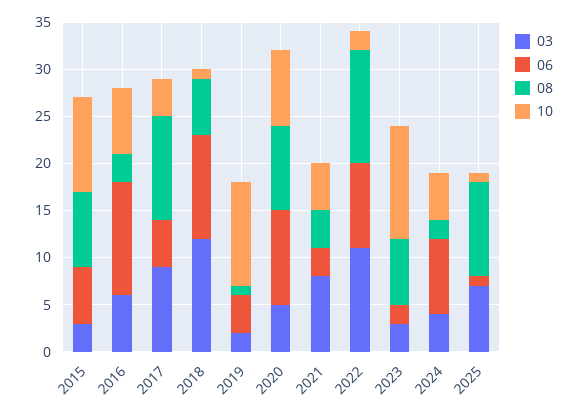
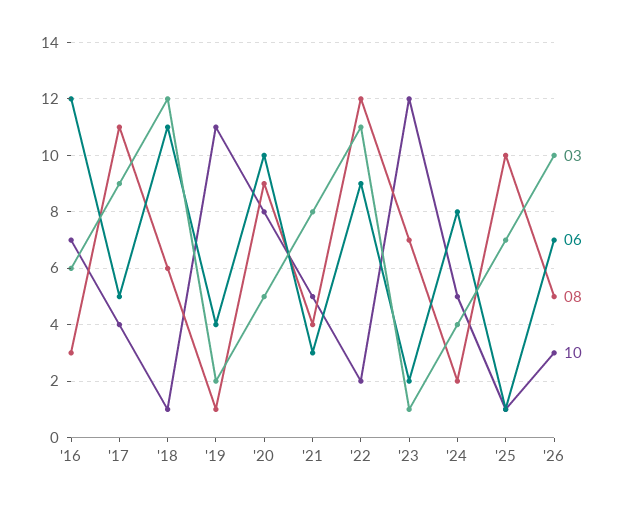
03, 2015: 3 -> none
06, 2015: 6 -> none
08, 2015: 8 -> none
10, 2015: 10 -> none
03, 2023: 3 -> 1
03, '26: none -> 10
06, '26: none -> 7
08, '26: none -> 5
10, '26: none -> 3

